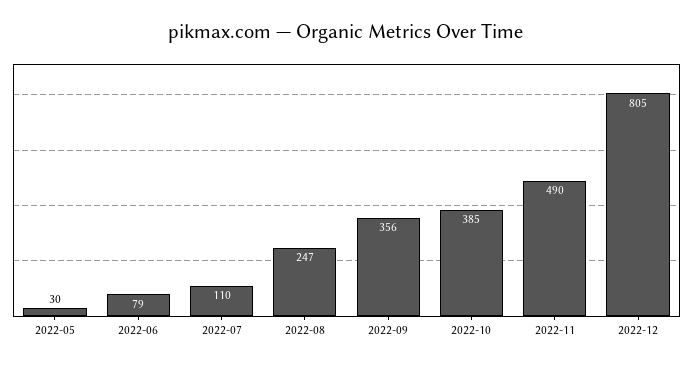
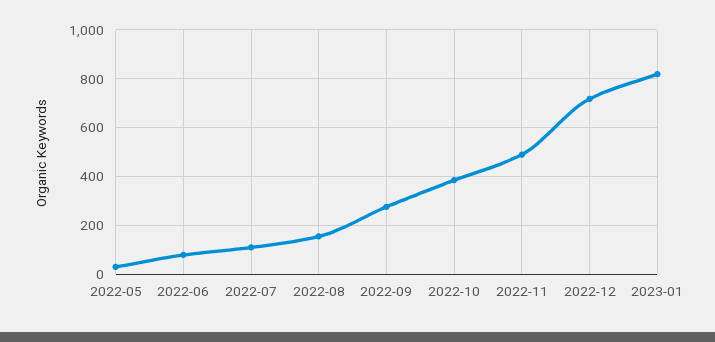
2022-08: 247 -> 150
2022-09: 356 -> 275
2022-12: 805 -> 725
2023-01: none -> 825

